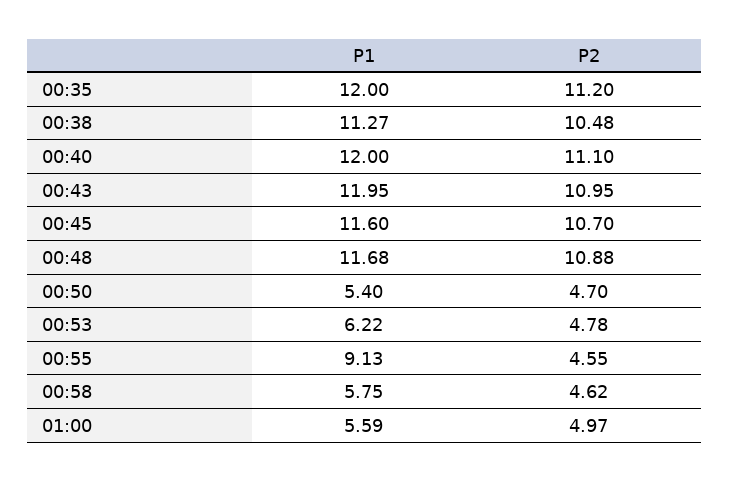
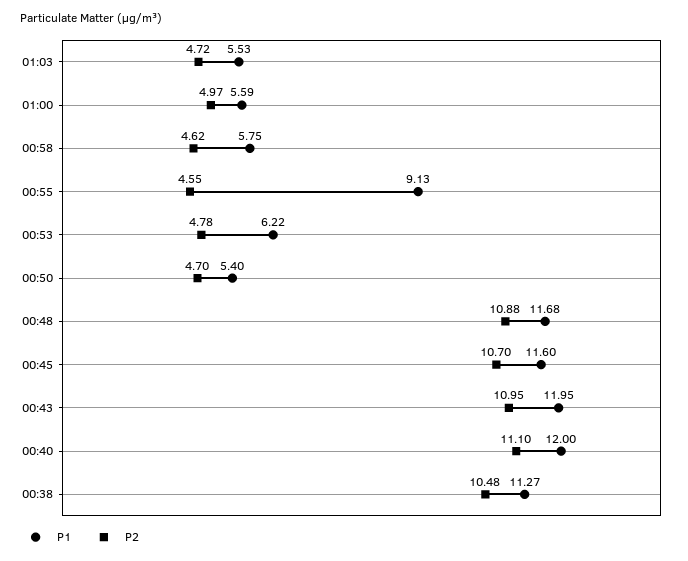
P1, 00:35: 12 -> none
P2, 00:35: 11.2 -> none
P1, 01:03: none -> 5.53
P2, 01:03: none -> 4.72

